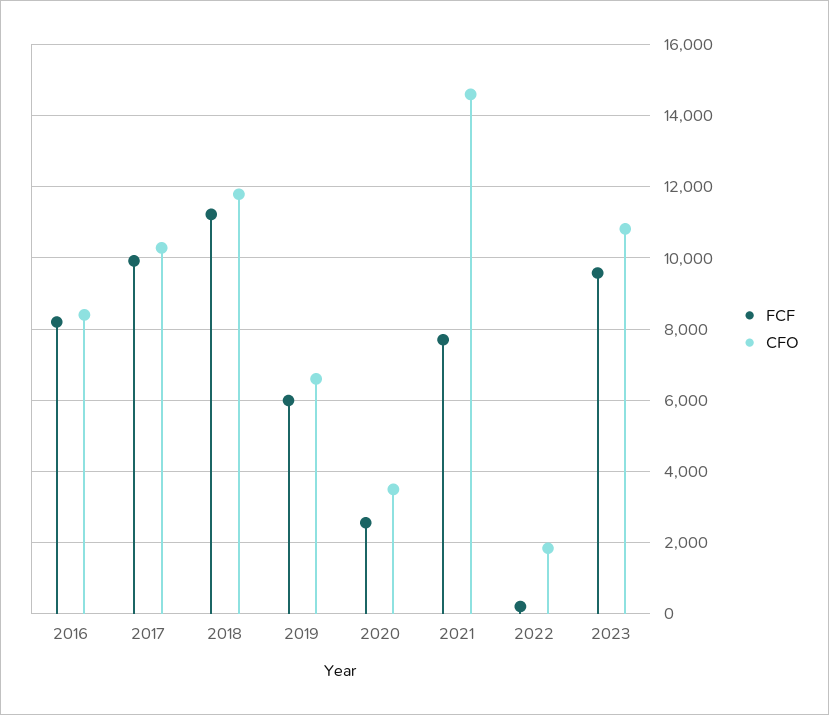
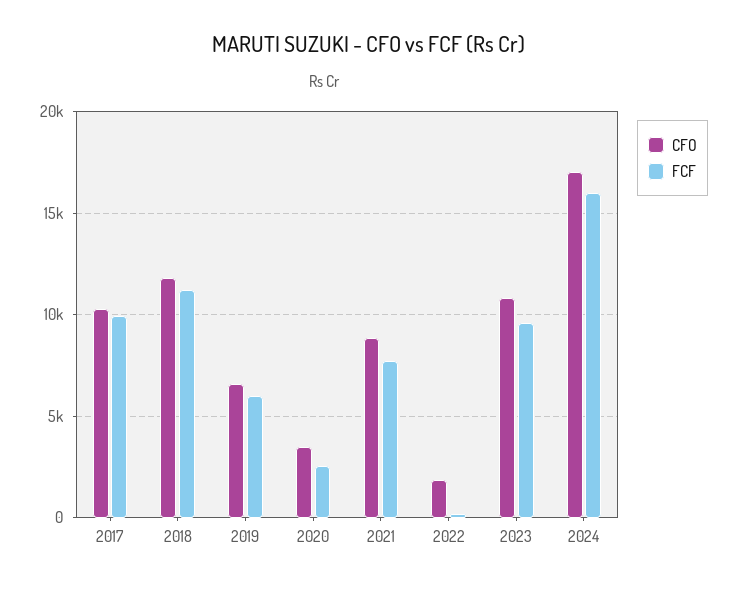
FCF, 2016: 8200 -> none
CFO, 2016: 8400 -> none
CFO, 2021: 14600 -> 9000
CFO, 2024: none -> 17000
FCF, 2024: none -> 16000

